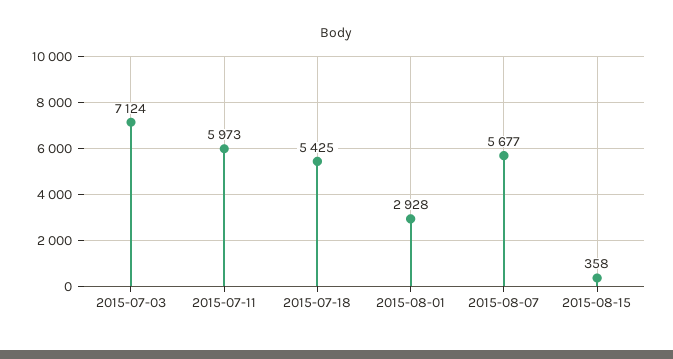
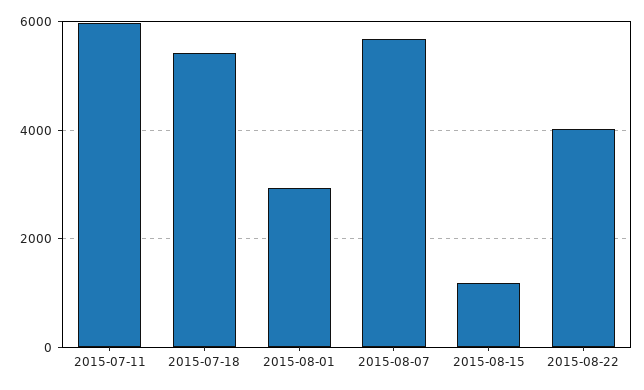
2015-07-03: 7124 -> none
2015-08-15: 358 -> 1200
2015-08-22: none -> 4000

